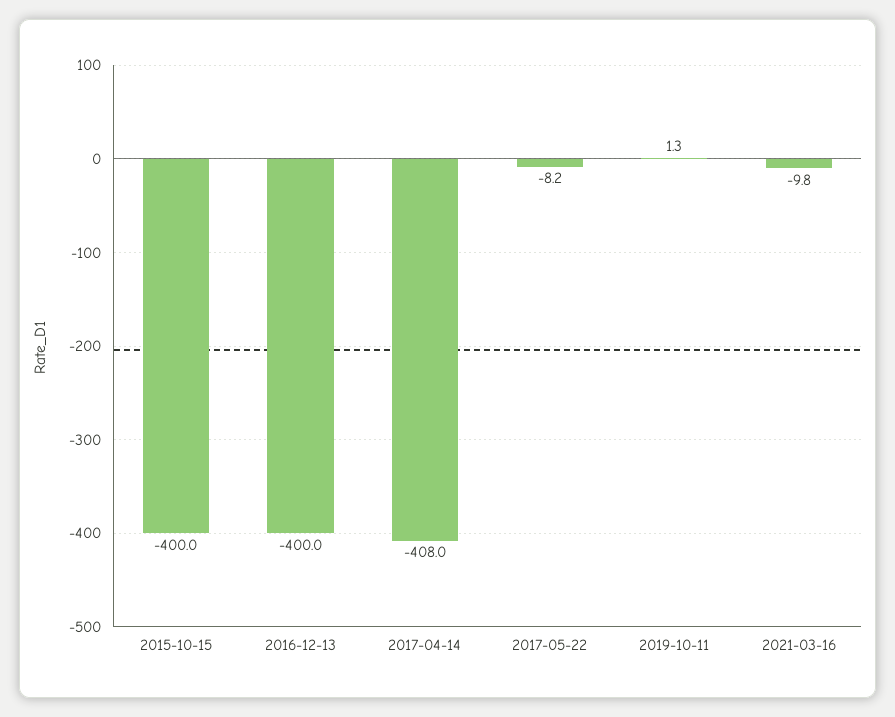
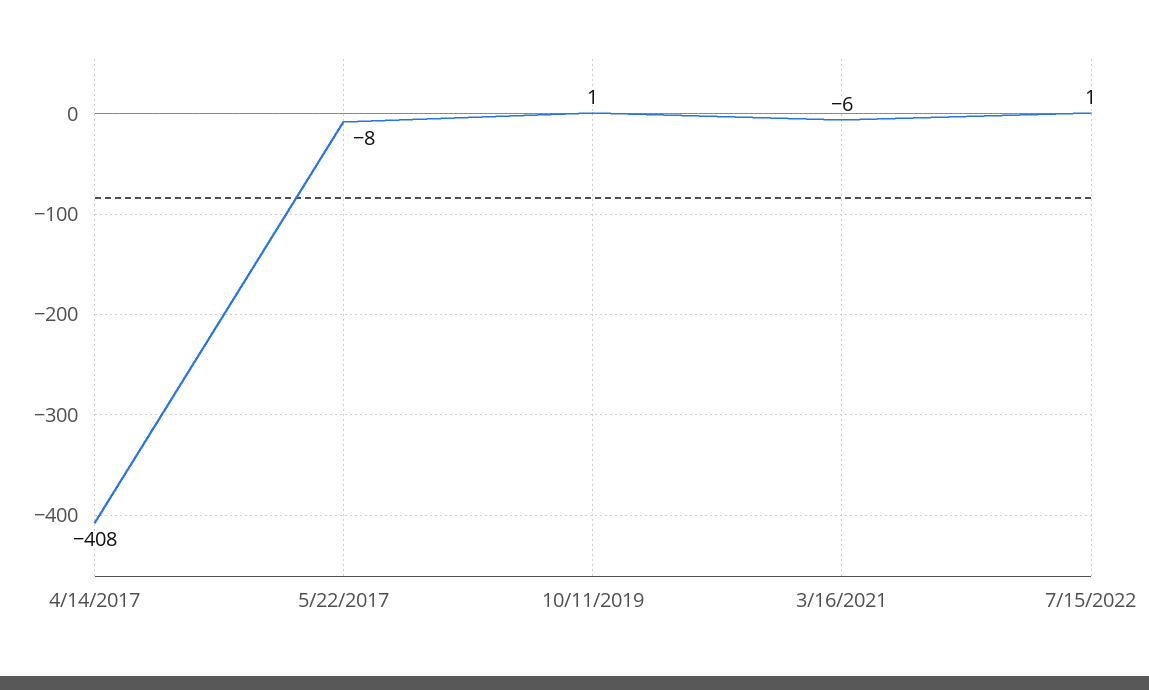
2015-10-15: -400 -> none
2016-12-13: -400 -> none
2021-03-16: -9.8 -> -6
7/15/2022: none -> 1

